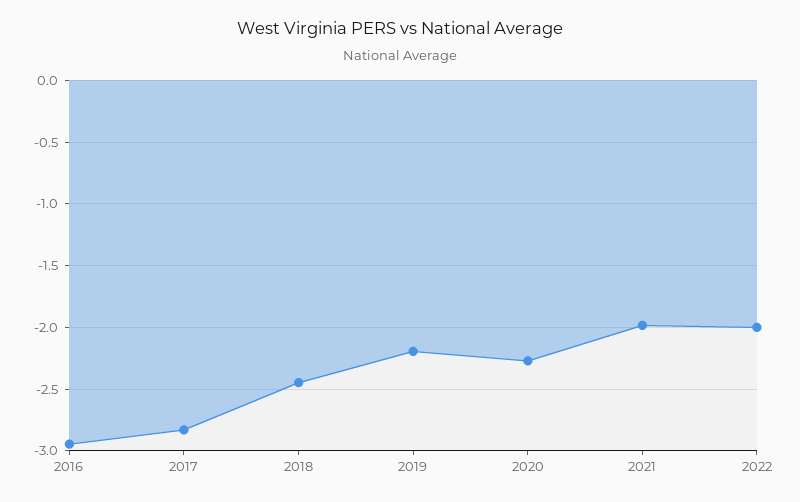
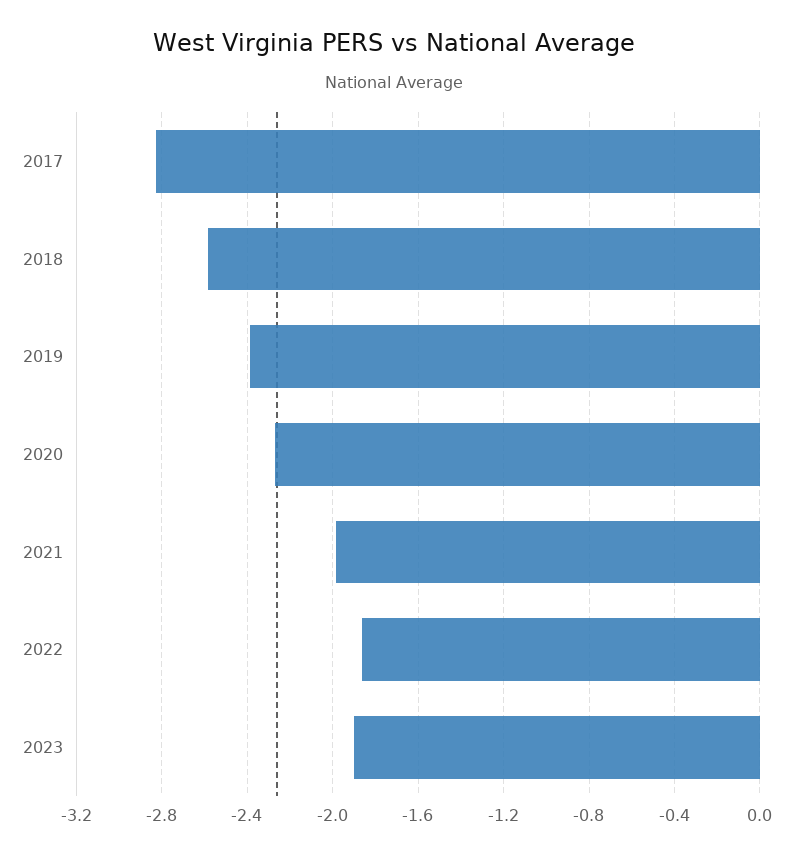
2016: -2.95 -> none
2018: -2.45 -> -2.6
2019: -2.2 -> -2.4
2022: -2 -> -1.85
2023: none -> -1.9

